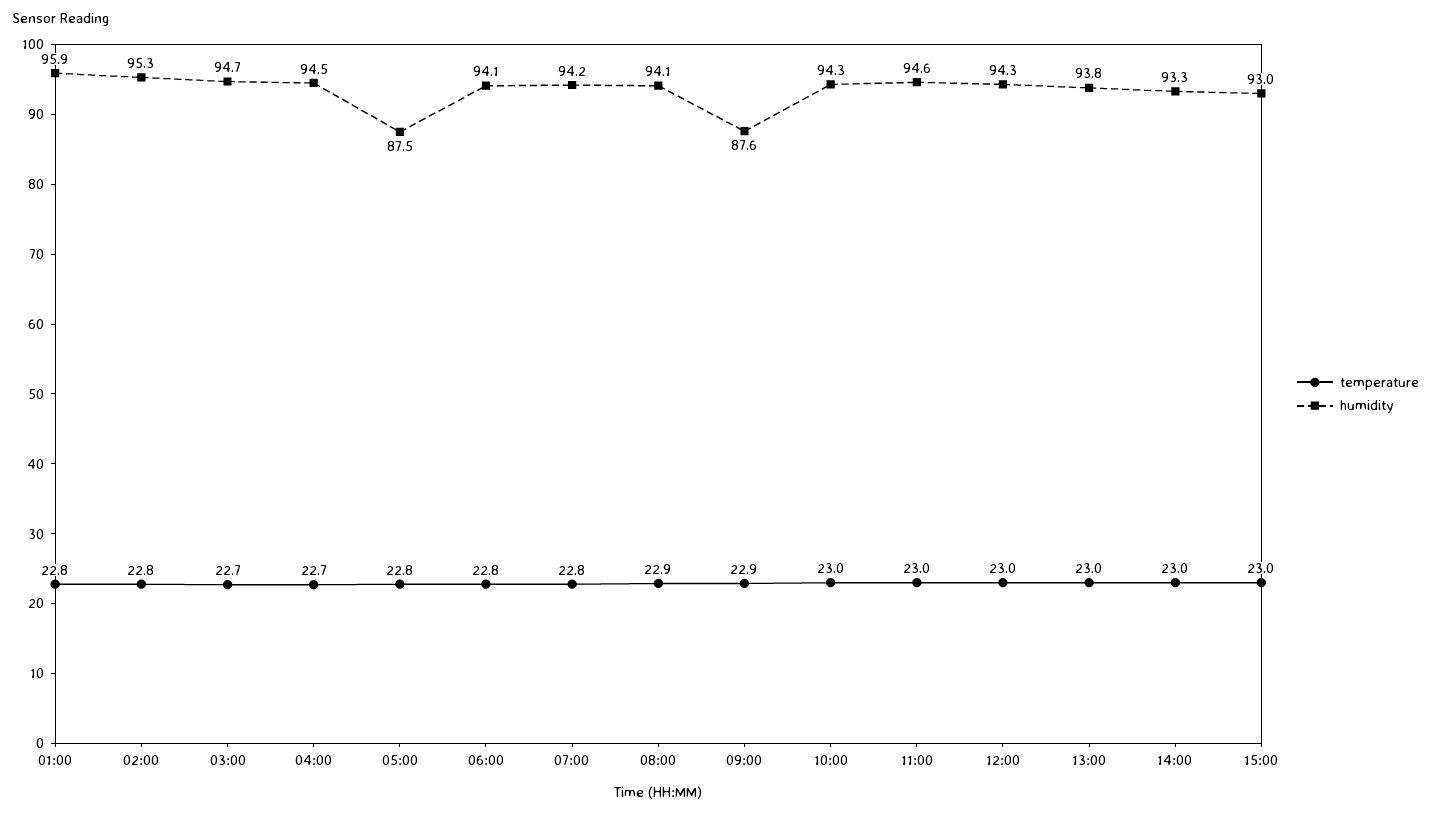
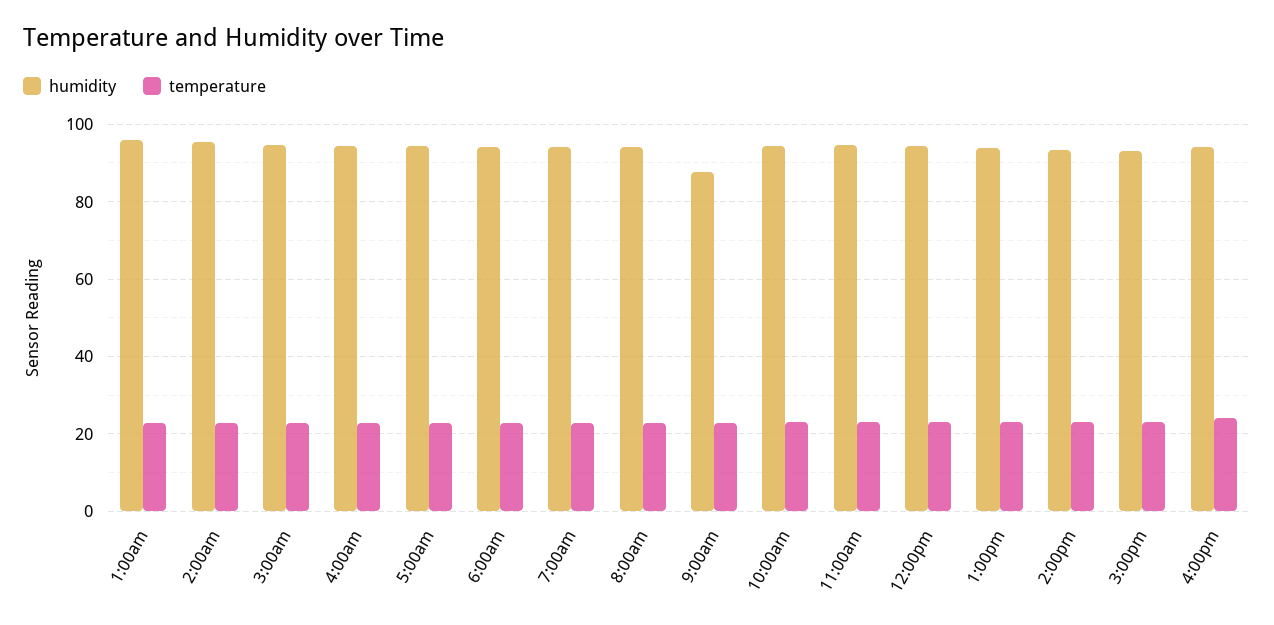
humidity, 05:00: 87.5 -> 94
humidity, 4:00pm: none -> 94
temperature, 4:00pm: none -> 24

